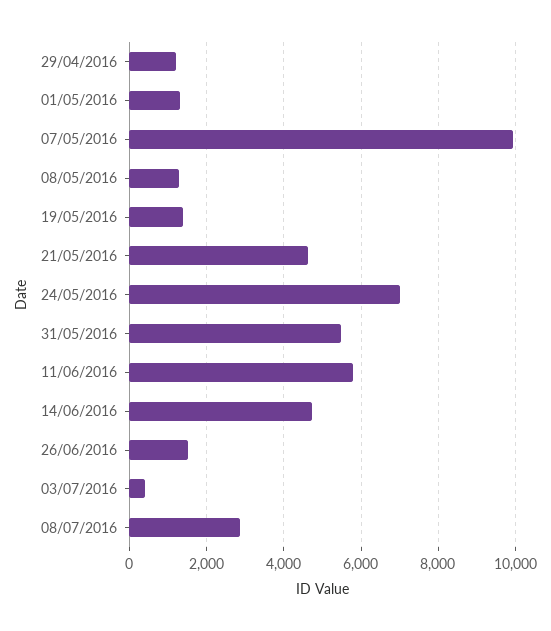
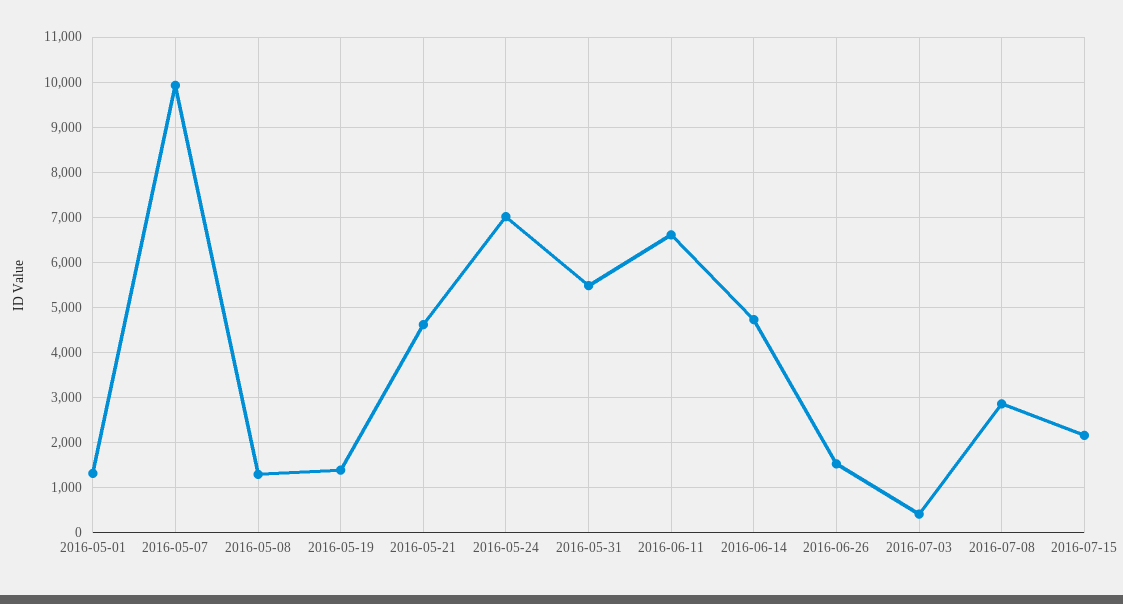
29/04/2016: 1200 -> none
11/06/2016: 5800 -> 6600
2016-07-15: none -> 2200

